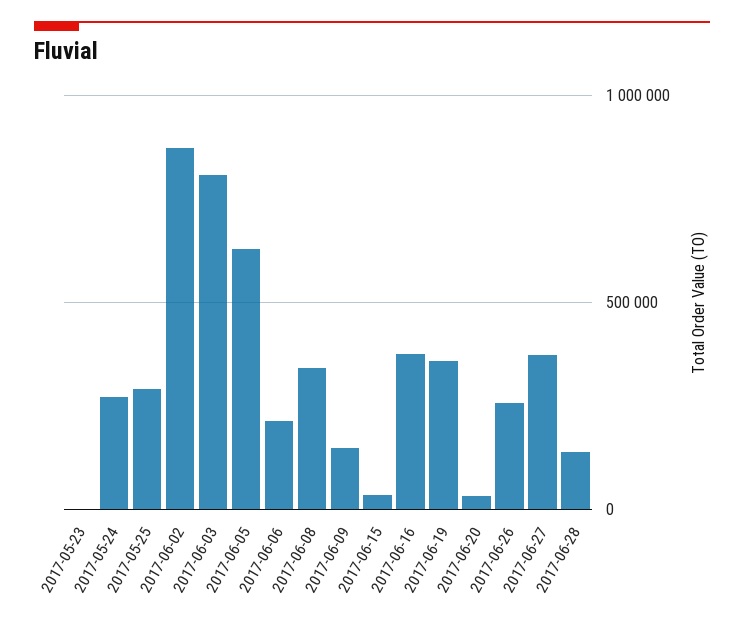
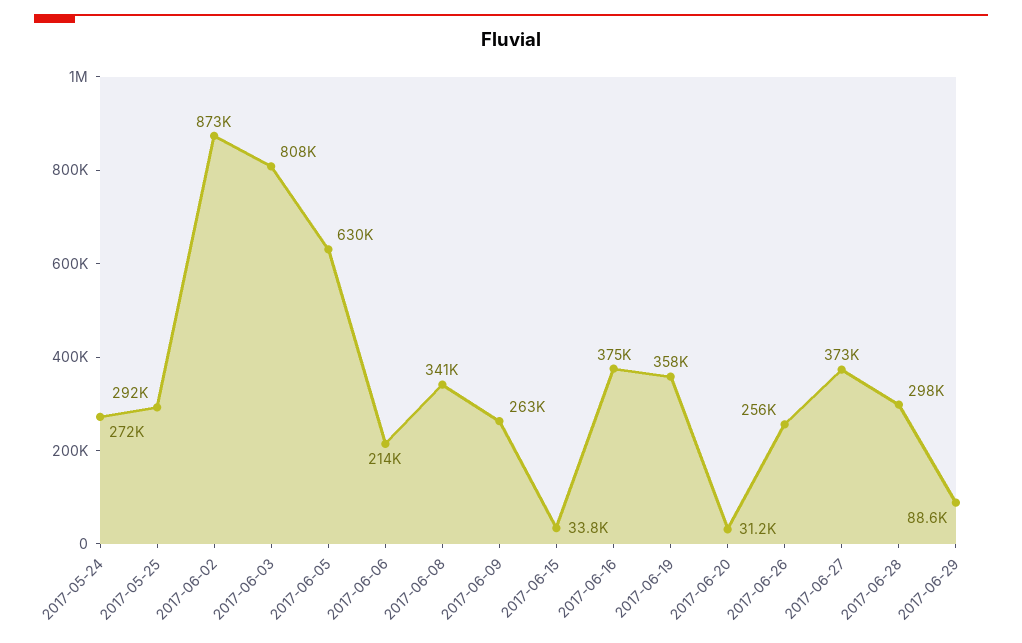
2017-05-23: 0 -> none
2017-06-09: 150000 -> 263000
2017-06-28: 150000 -> 298000
2017-06-29: none -> 88600

